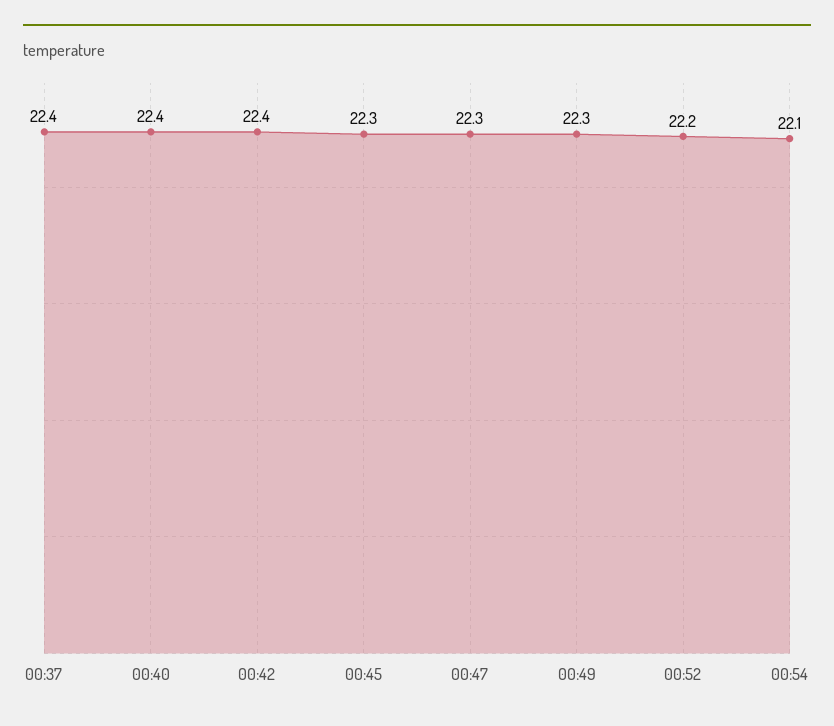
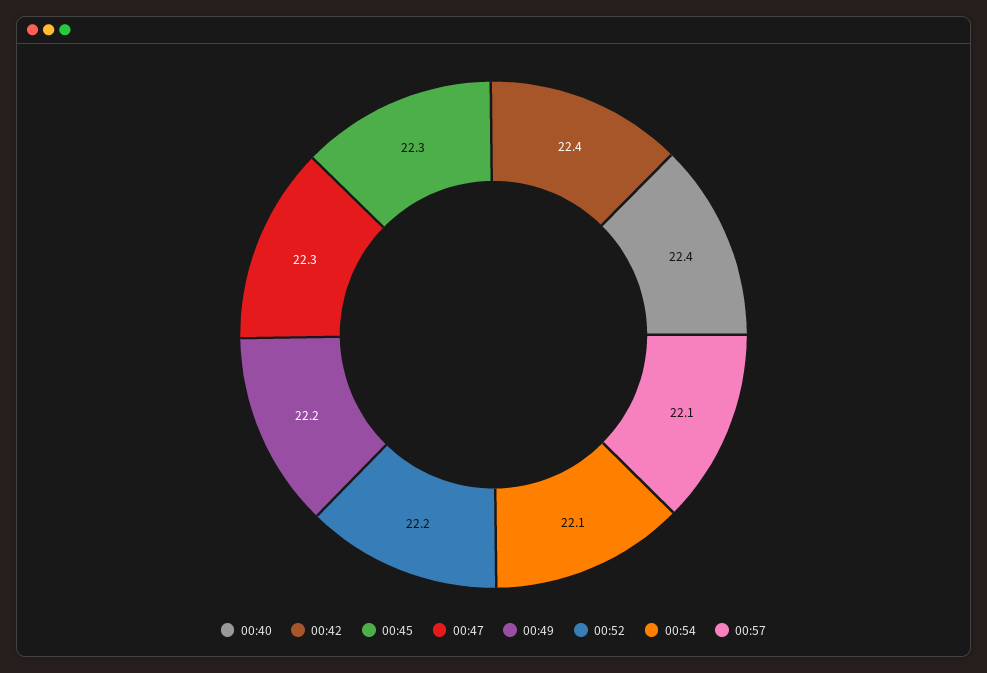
00:37: 22.4 -> none
00:49: 22.3 -> 22.2
00:57: none -> 22.1

